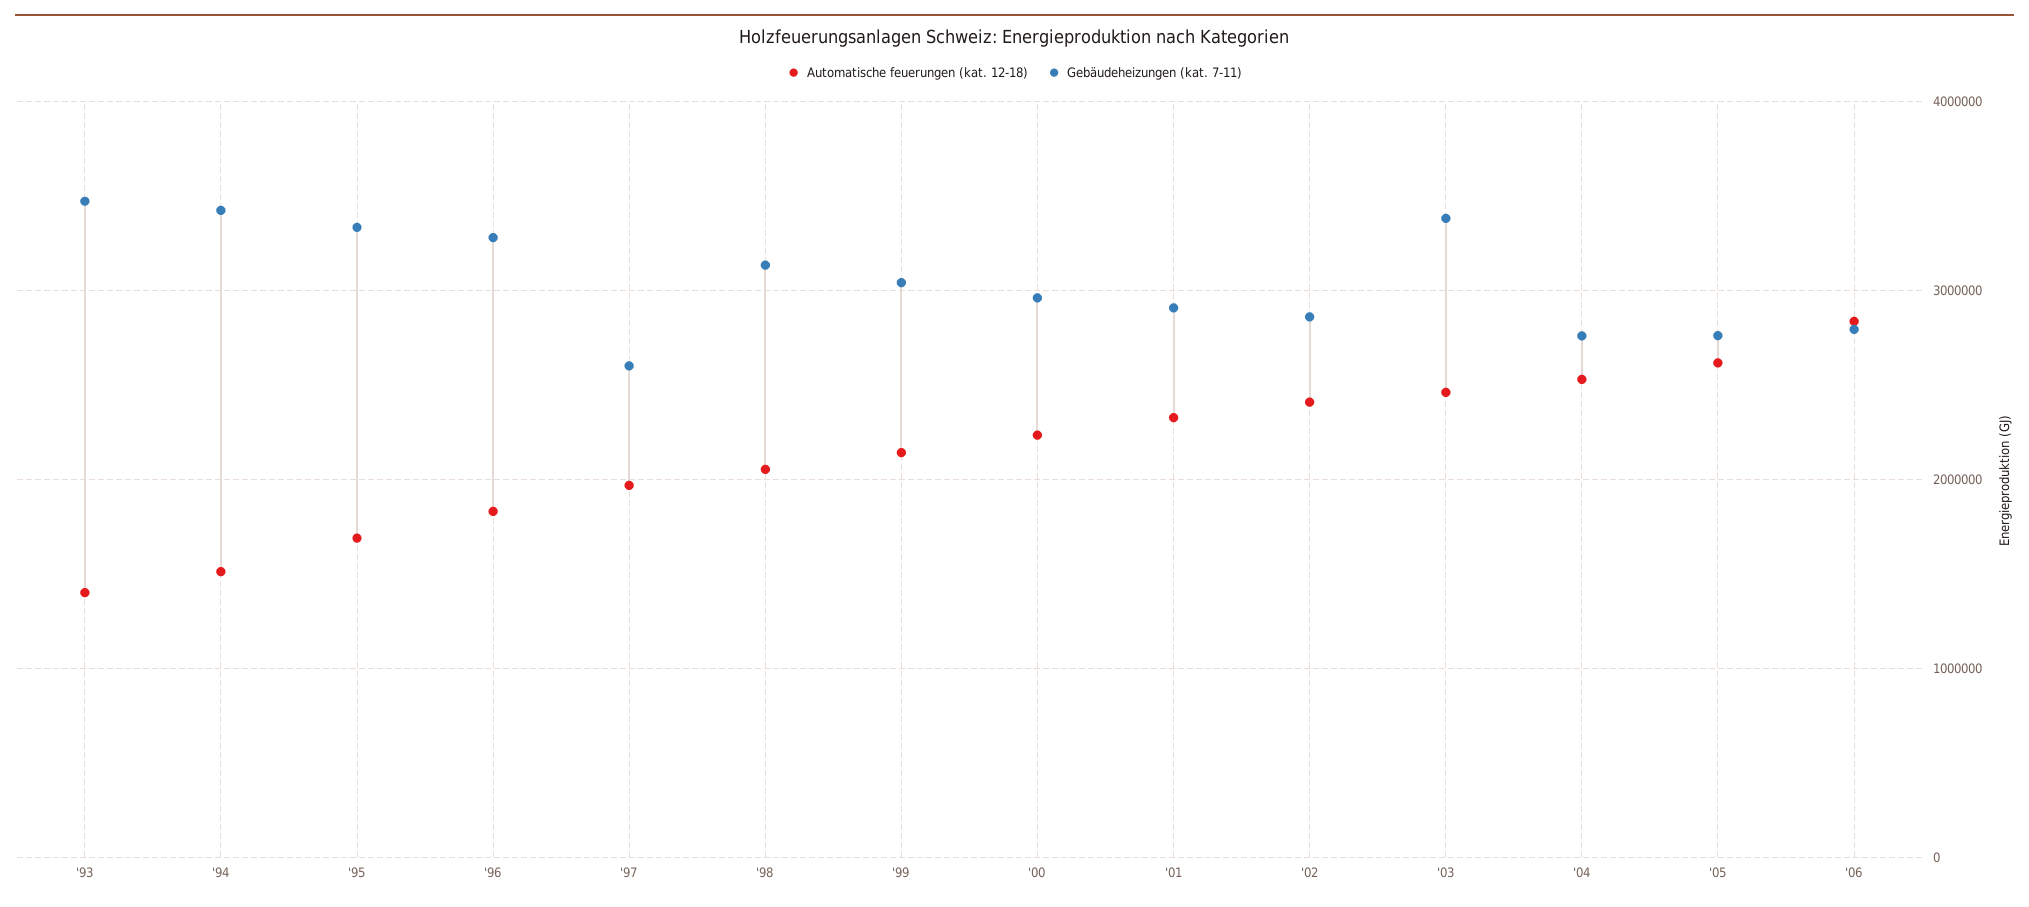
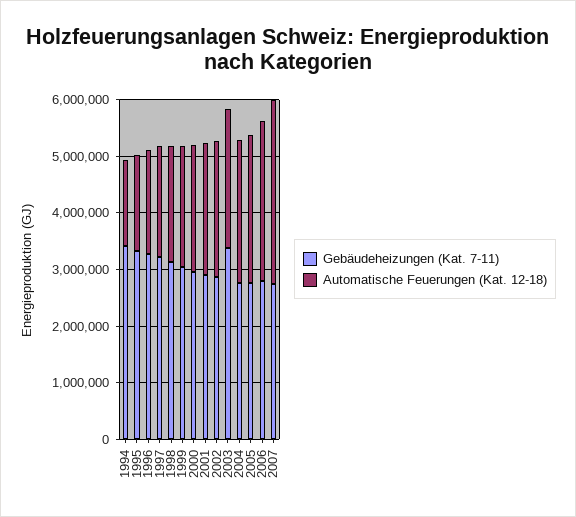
Automatische feuerungen (kat. 12-18), '93: 1400000 -> none
Gebäudeheizungen (kat. 7-11), '93: 3500000 -> none
Gebäudeheizungen (kat. 7-11), '97: 2600000 -> 3200000
Gebäudeheizungen (kat. 7-11), 2007: none -> 2800000
Automatische feuerungen (kat. 12-18), 2007: none -> 3200000

